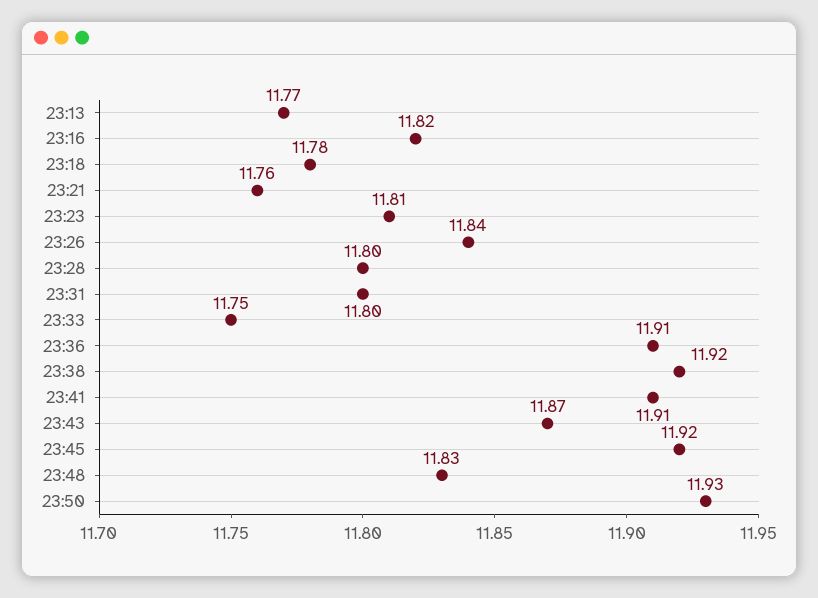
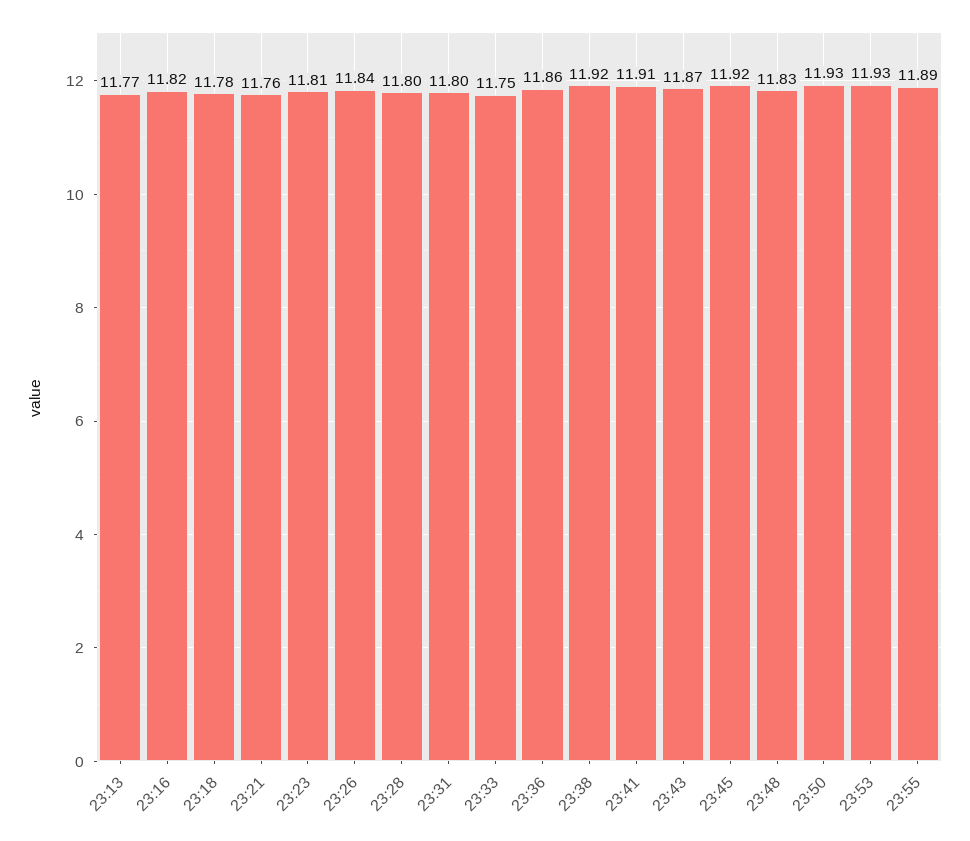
23:36: 11.91 -> 11.86
23:53: none -> 11.93
23:55: none -> 11.89

